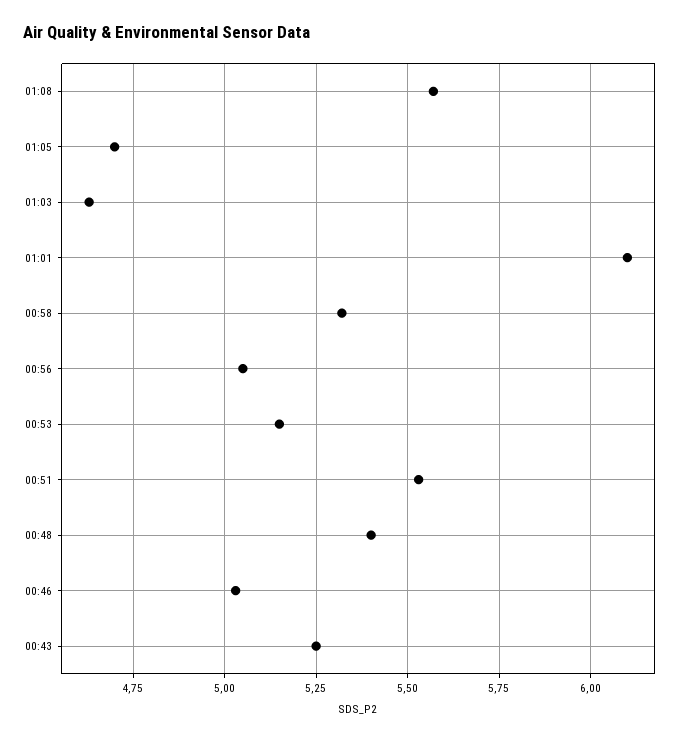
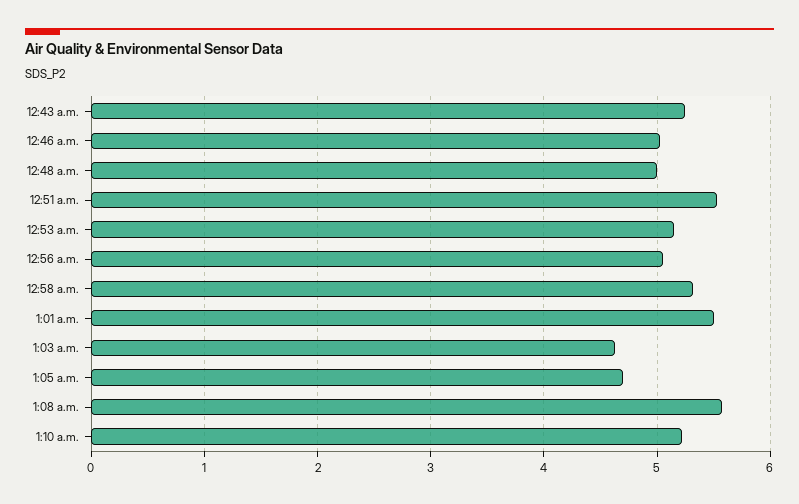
01:01: 6.1 -> 5.5
00:48: 5.4 -> 5
1:10 a.m.: none -> 5.2

